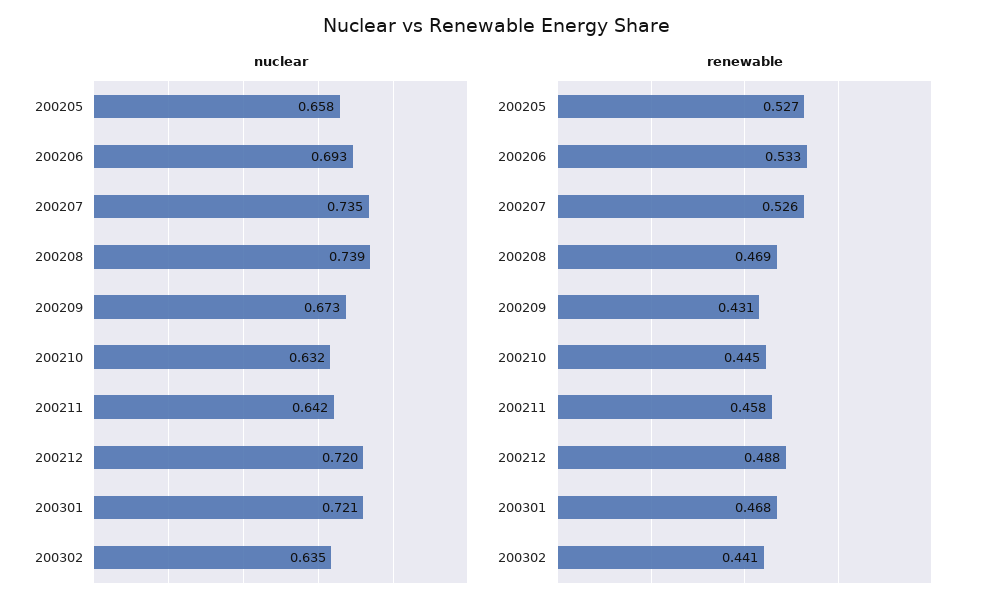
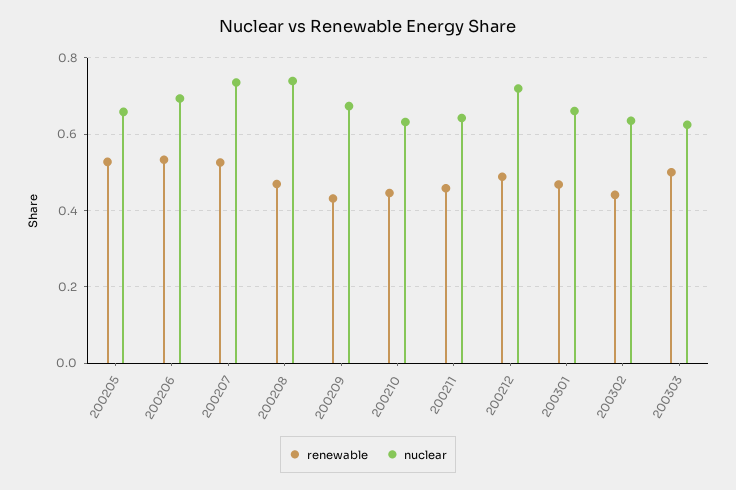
nuclear, 200301: 0.721 -> 0.66
renewable, 200303: none -> 0.5
nuclear, 200303: none -> 0.62

